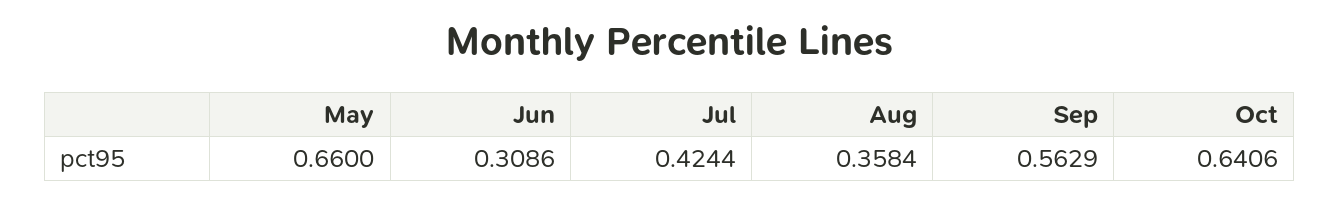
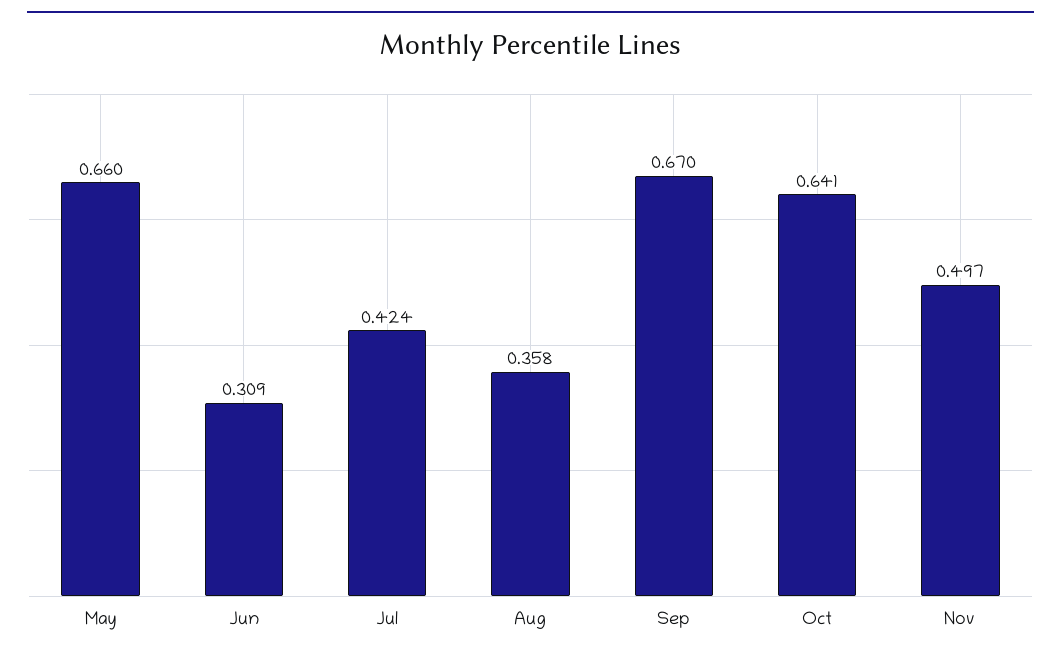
Sep: 0.5629 -> 0.67
Nov: none -> 0.497

